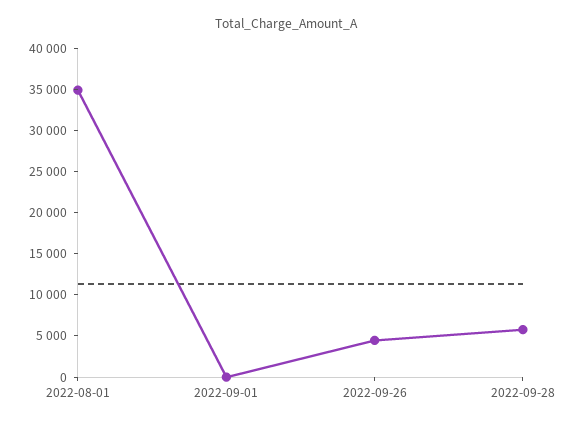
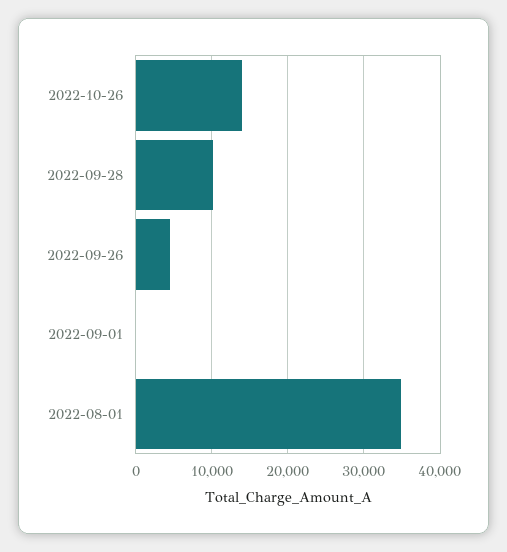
2022-09-28: 6000 -> 10000
2022-10-26: none -> 14000

